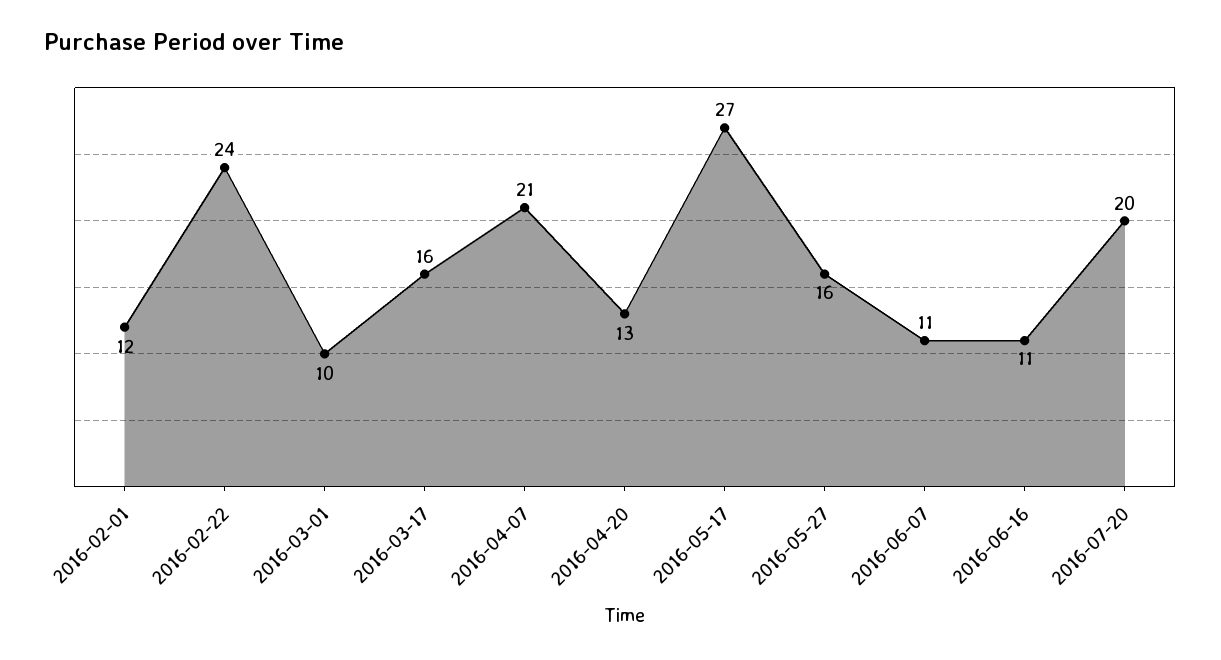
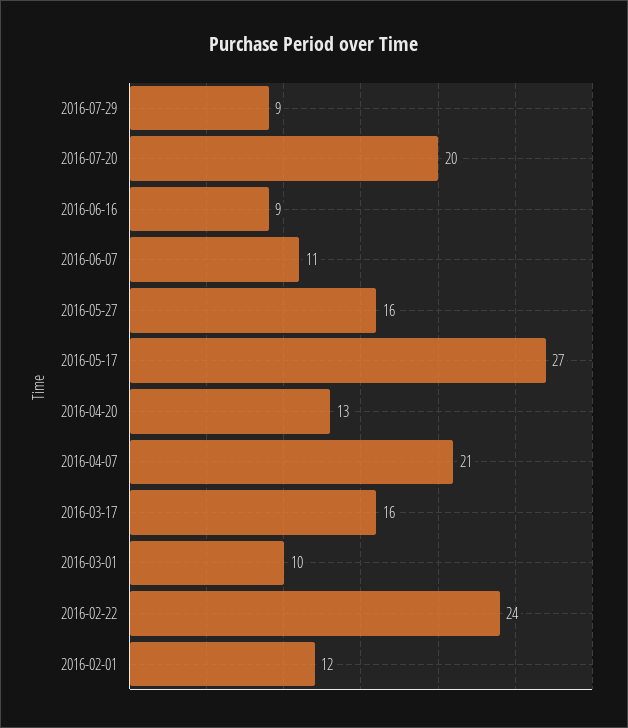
2016-06-16: 11 -> 9
2016-07-29: none -> 9

